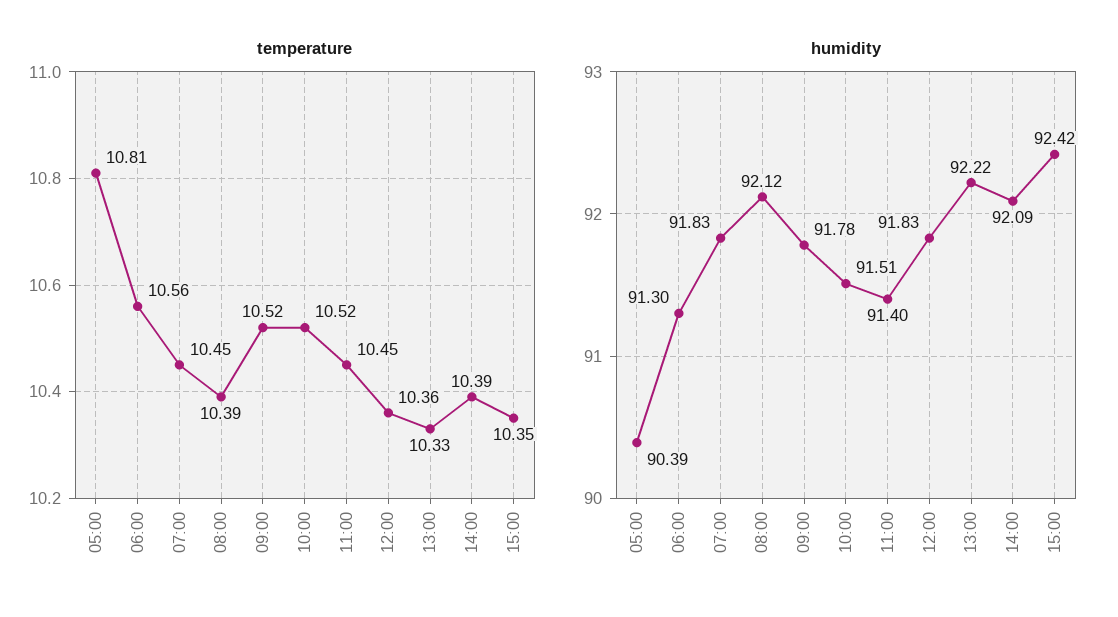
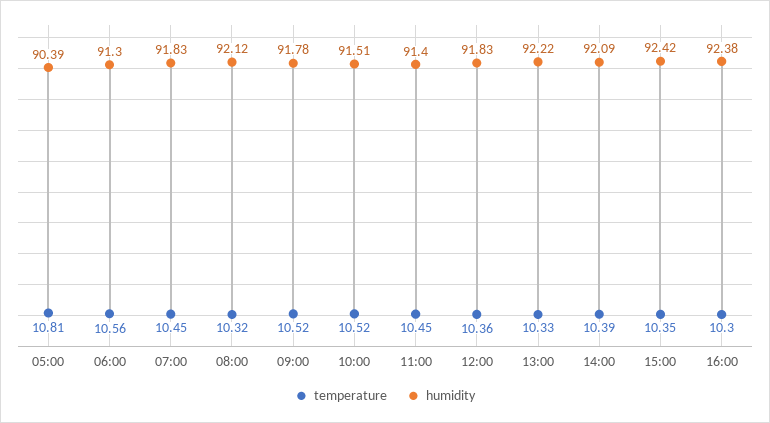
temperature, 08:00: 10.39 -> 10.32
temperature, 16:00: none -> 10.3
humidity, 16:00: none -> 92.38

